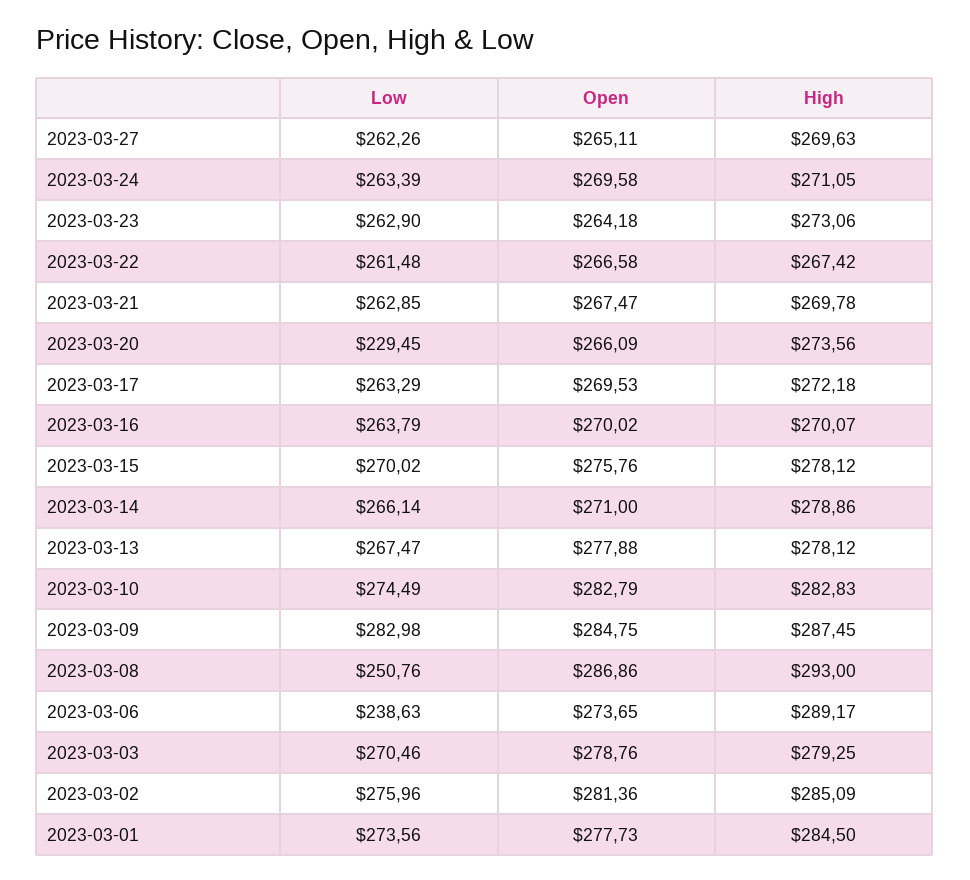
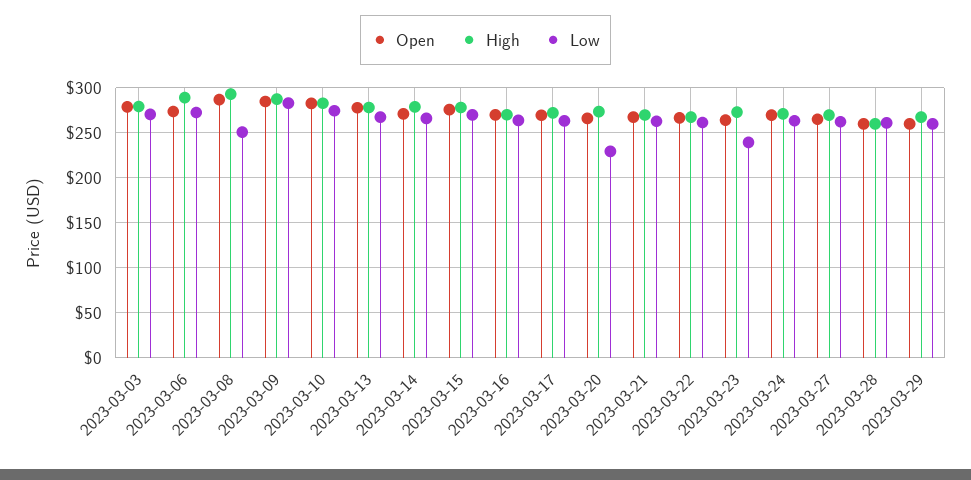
Low, 2023-03-23: 262.9 -> 240
Low, 2023-03-06: 238.63 -> 270
Low, 2023-03-02: 275.96 -> none
Open, 2023-03-02: 281.36 -> none
High, 2023-03-02: 285.09 -> none
Low, 2023-03-01: 273.56 -> none
Open, 2023-03-01: 277.73 -> none
High, 2023-03-01: 284.5 -> none
Open, 2023-03-28: none -> 260
High, 2023-03-28: none -> 260
Low, 2023-03-28: none -> 260
Open, 2023-03-29: none -> 260
High, 2023-03-29: none -> 270
Low, 2023-03-29: none -> 260

